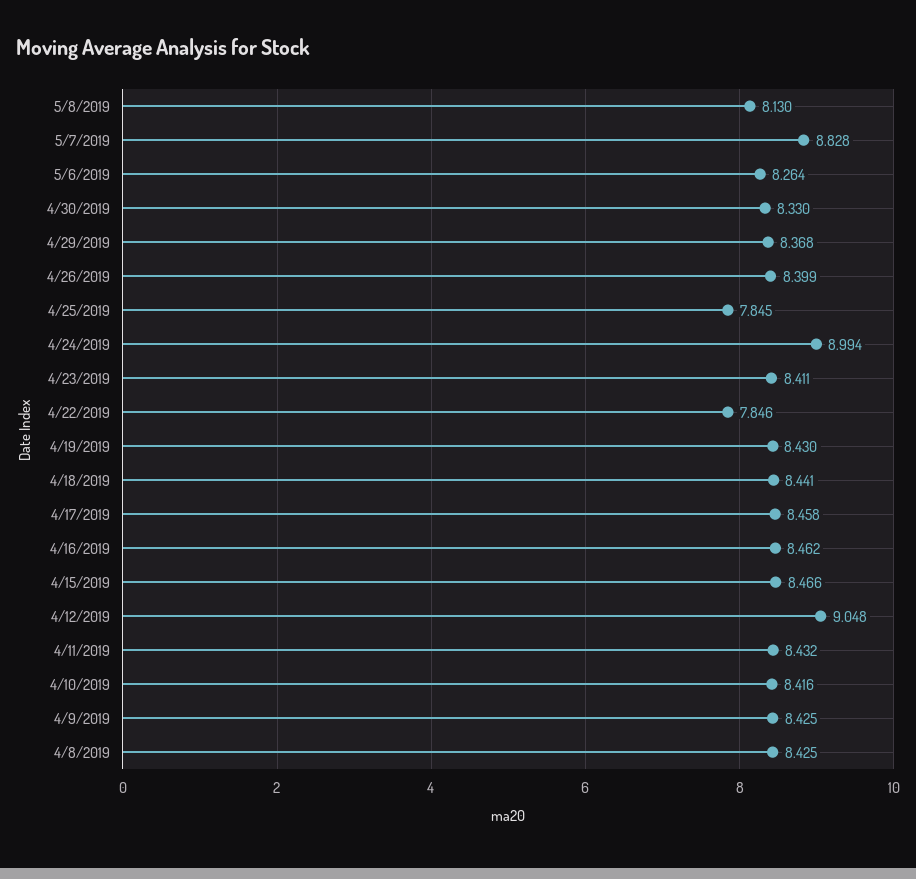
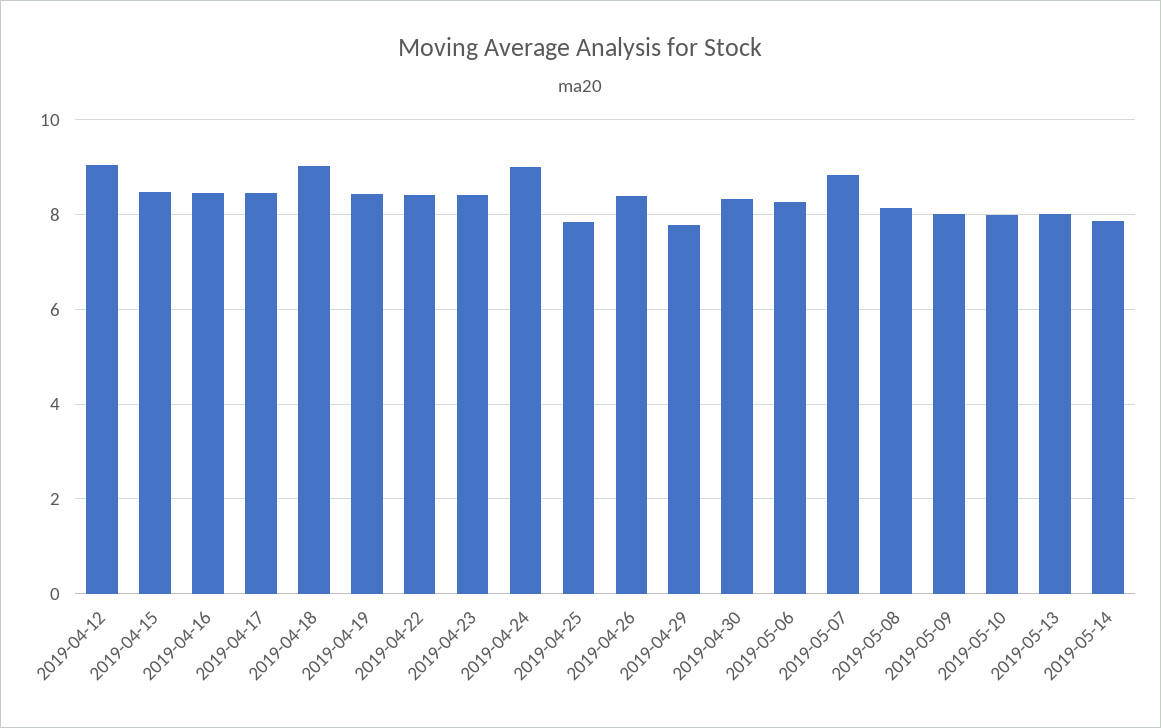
4/29/2019: 8.368 -> 7.8
4/22/2019: 7.846 -> 8.4
4/18/2019: 8.441 -> 9
4/11/2019: 8.432 -> none
4/10/2019: 8.416 -> none
4/9/2019: 8.425 -> none
4/8/2019: 8.425 -> none
2019-05-09: none -> 8
2019-05-10: none -> 8
2019-05-13: none -> 8
2019-05-14: none -> 7.8

